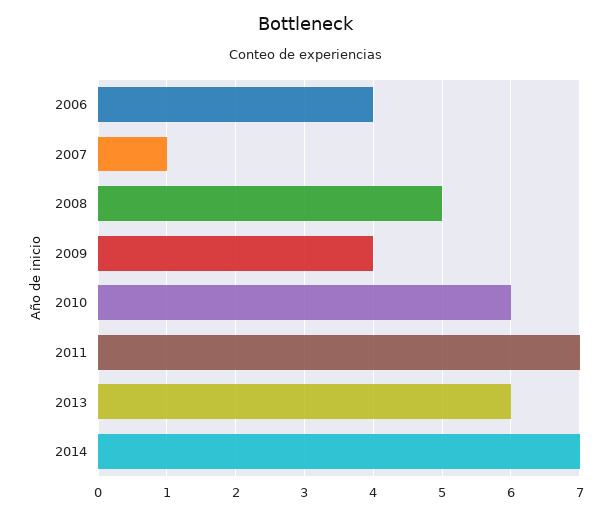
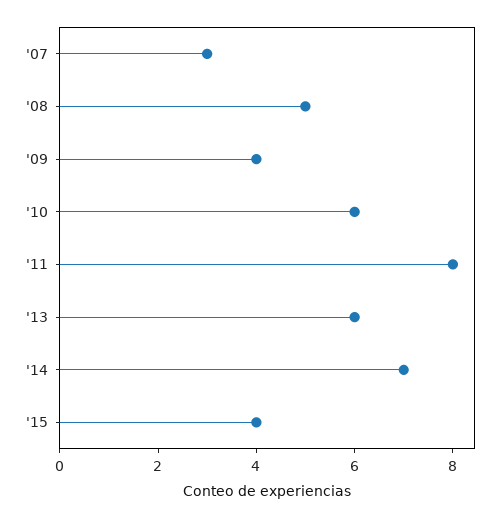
2006: 4 -> none
2007: 1 -> 3
2011: 7 -> 8
'15: none -> 4

